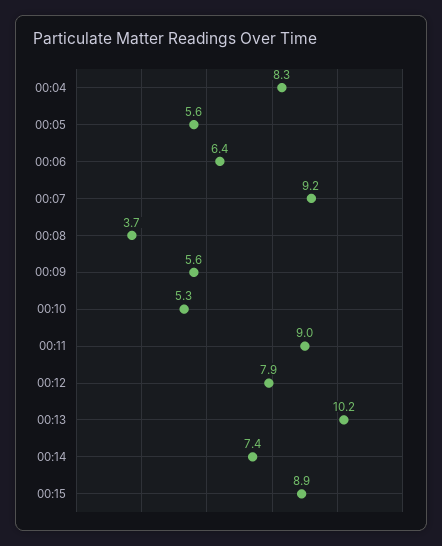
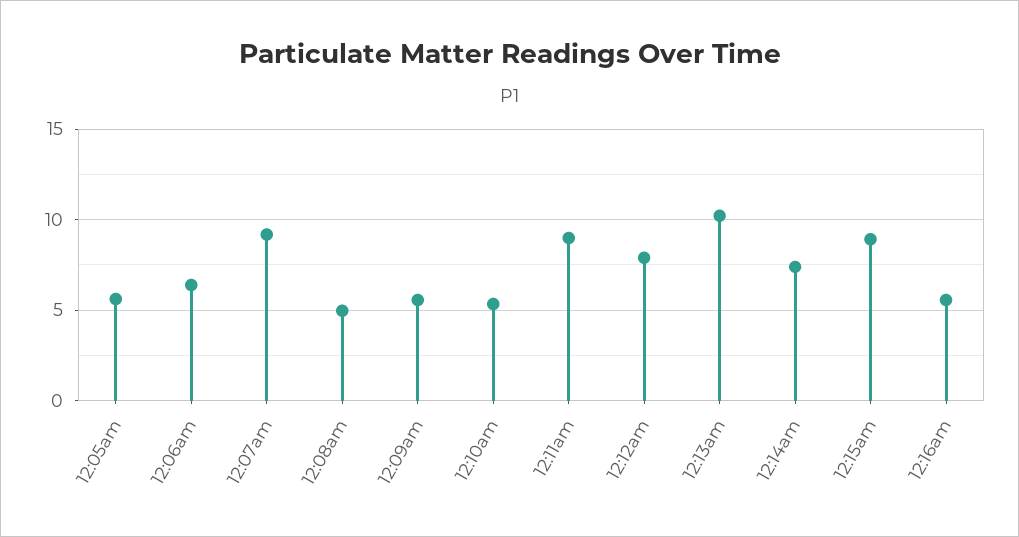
00:04: 8.3 -> none
00:08: 3.7 -> 5
12:16am: none -> 5.5

